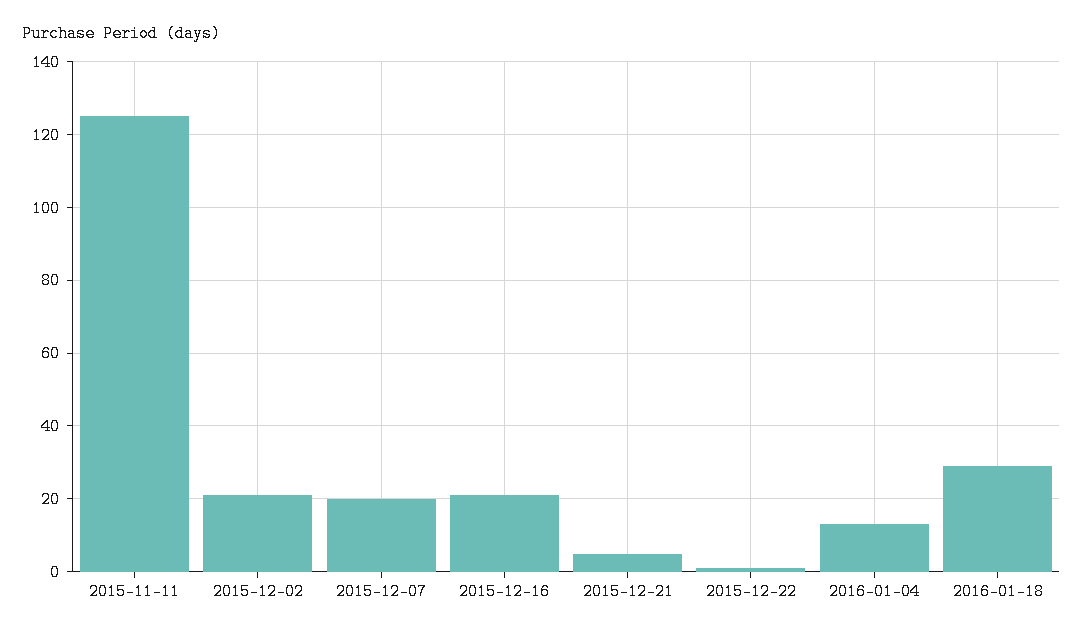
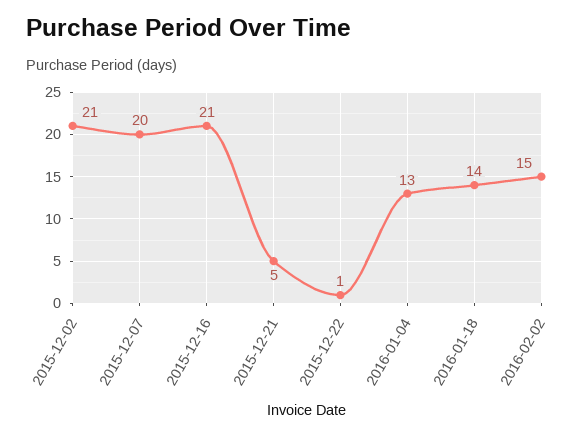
2015-11-11: 125 -> none
2016-01-18: 30 -> 14
2016-02-02: none -> 15

